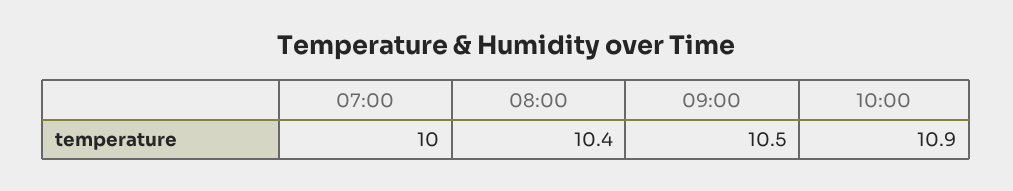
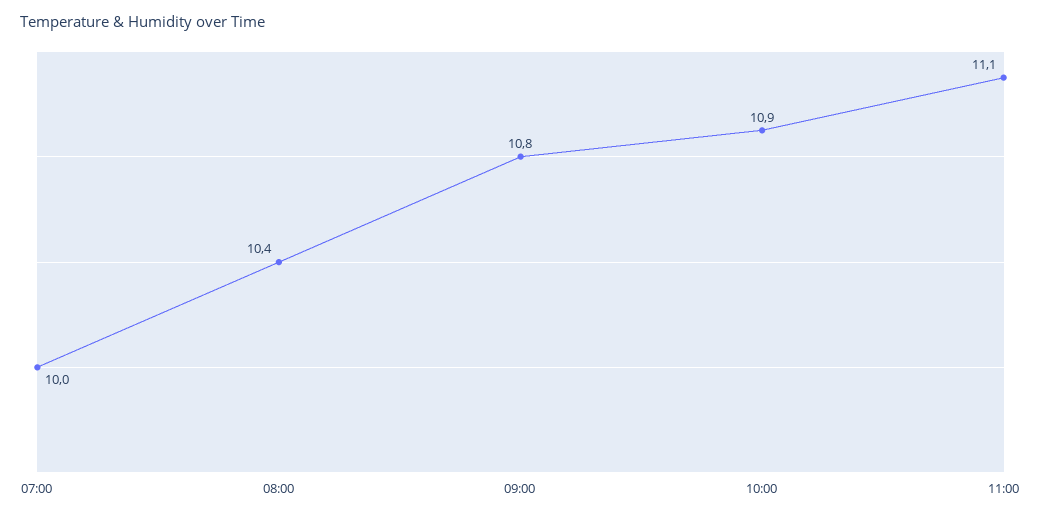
09:00: 10.5 -> 10.8
11:00: none -> 11.1

